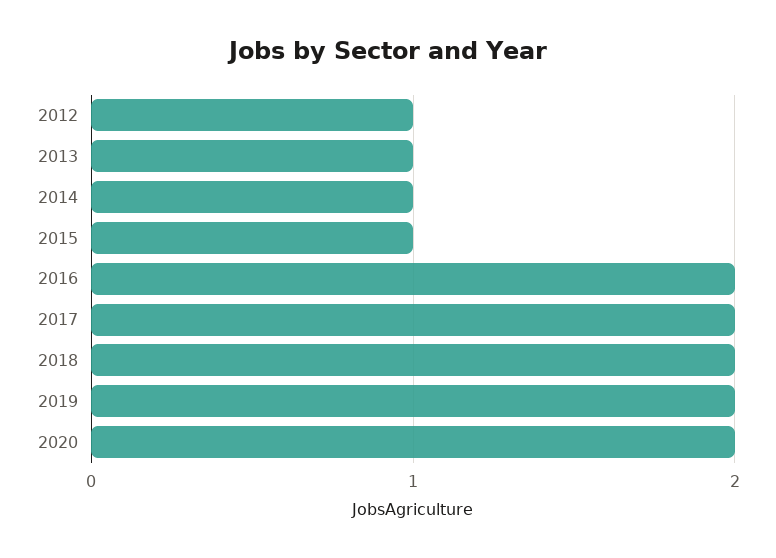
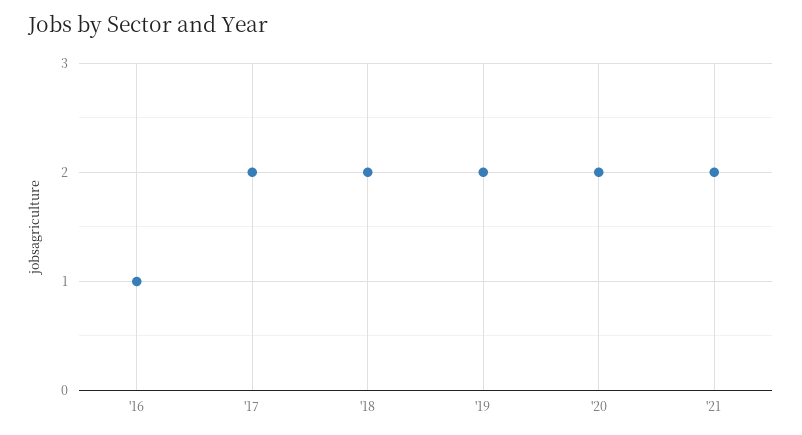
2012: 1 -> none
2013: 1 -> none
2014: 1 -> none
2015: 1 -> none
2016: 2 -> 1
'21: none -> 2

